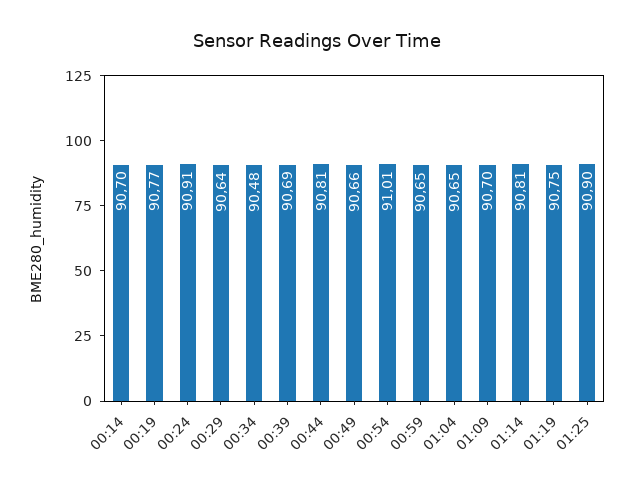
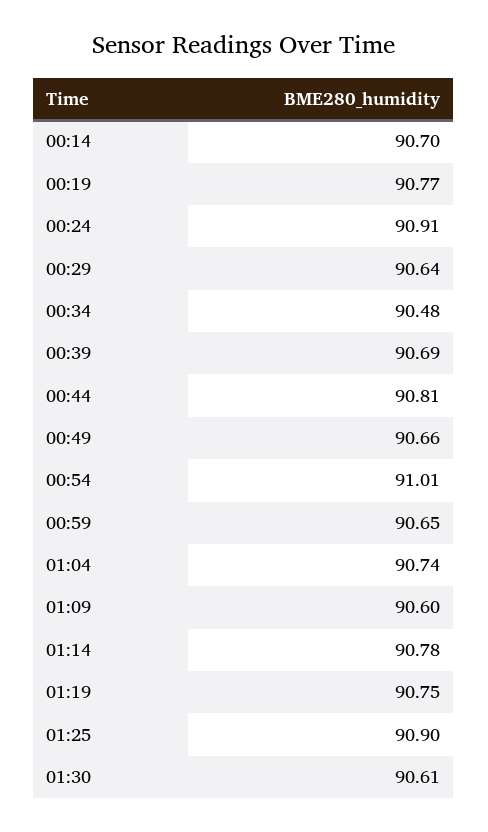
01:04: 90.65 -> 90.74
01:09: 90.7 -> 90.6
01:14: 90.81 -> 90.78
01:30: none -> 90.61

